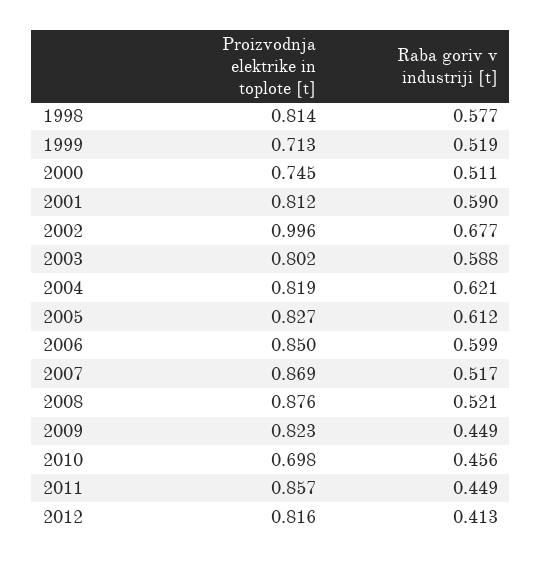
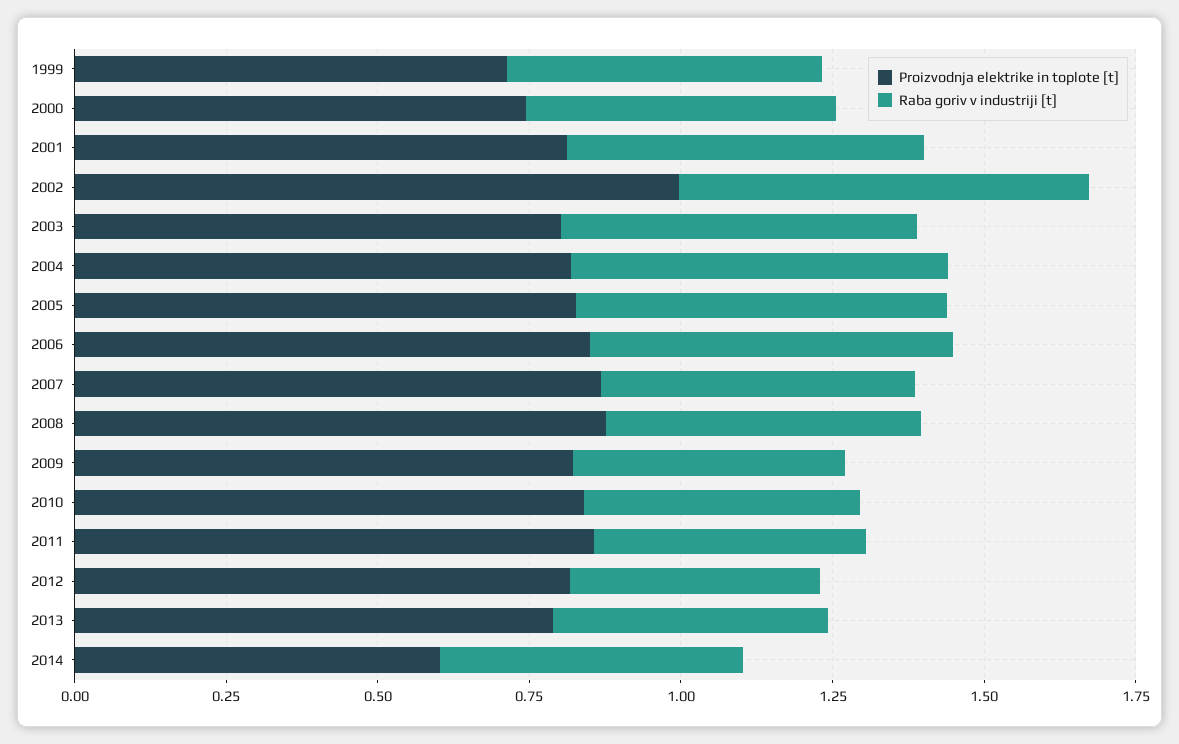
Proizvodnja elektrike in toplote [t], 1998: 0.814 -> none
Raba goriv v industriji [t], 1998: 0.577 -> none
Proizvodnja elektrike in toplote [t], 2010: 0.698 -> 0.85
Proizvodnja elektrike in toplote [t], 2013: none -> 0.8
Raba goriv v industriji [t], 2013: none -> 0.45
Proizvodnja elektrike in toplote [t], 2014: none -> 0.6
Raba goriv v industriji [t], 2014: none -> 0.5

